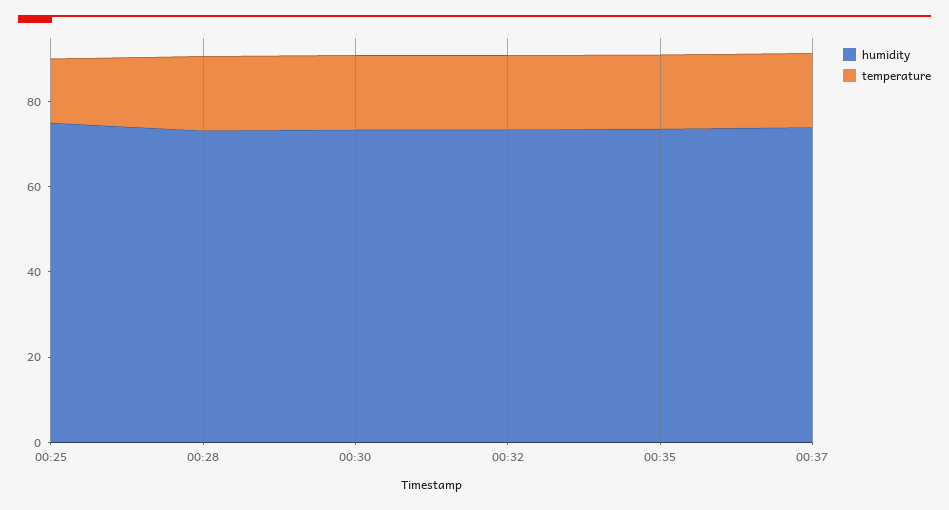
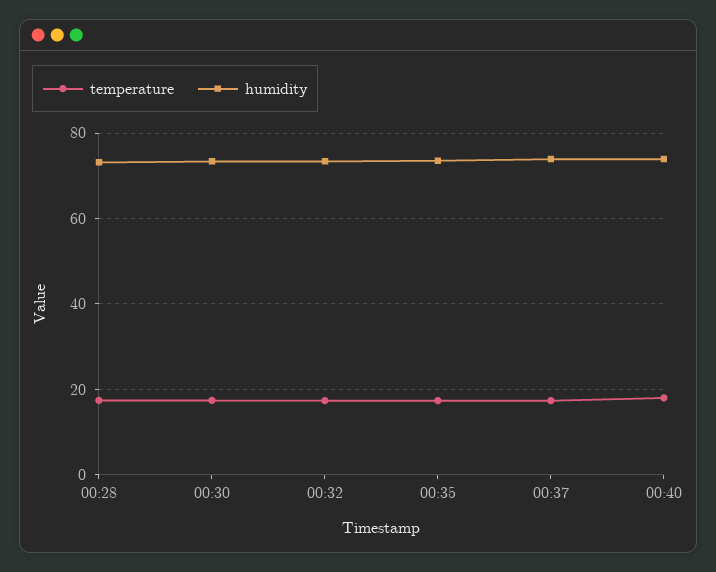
humidity, 00:25: 75 -> none
temperature, 00:25: 15 -> none
temperature, 00:40: none -> 18
humidity, 00:40: none -> 74

